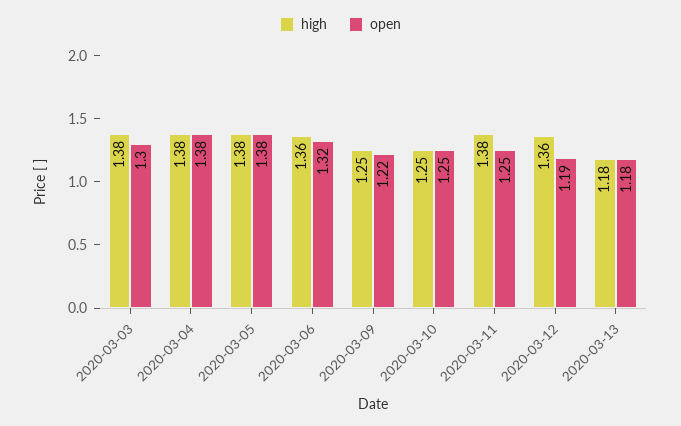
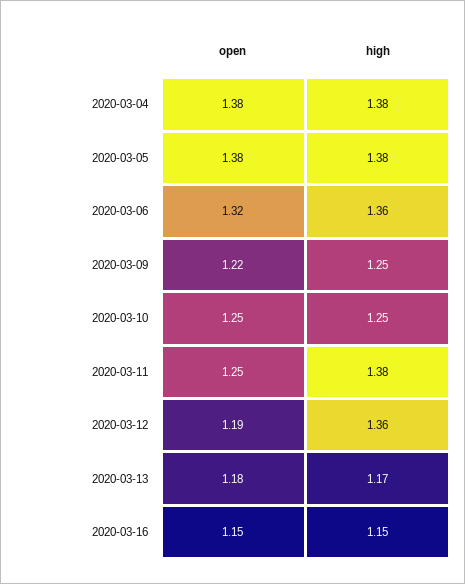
high, 2020-03-03: 1.38 -> none
open, 2020-03-03: 1.3 -> none
high, 2020-03-13: 1.18 -> 1.17
open, 2020-03-16: none -> 1.15
high, 2020-03-16: none -> 1.15

